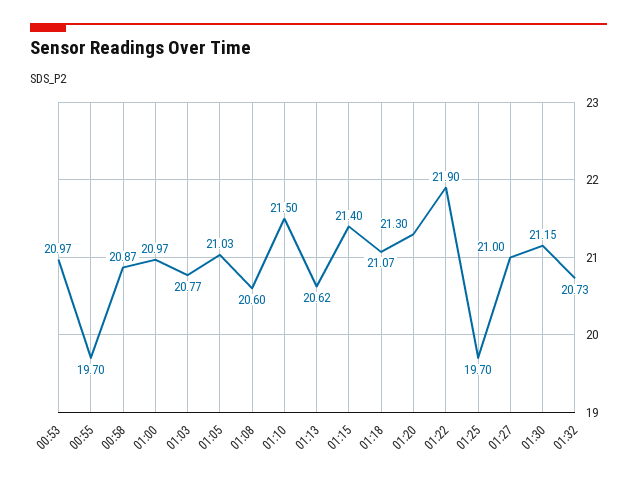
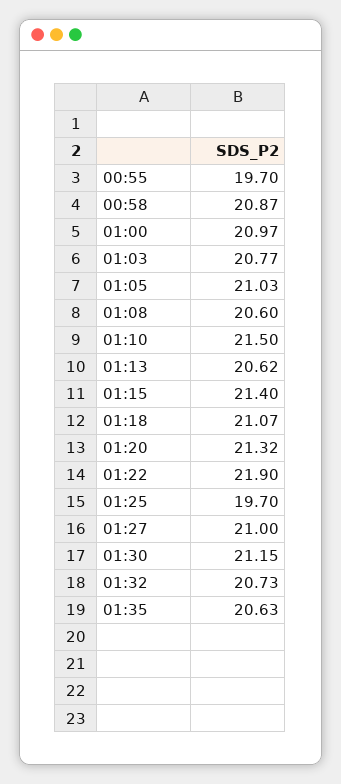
00:53: 20.97 -> none
01:20: 21.3 -> 21.32
01:35: none -> 20.63

